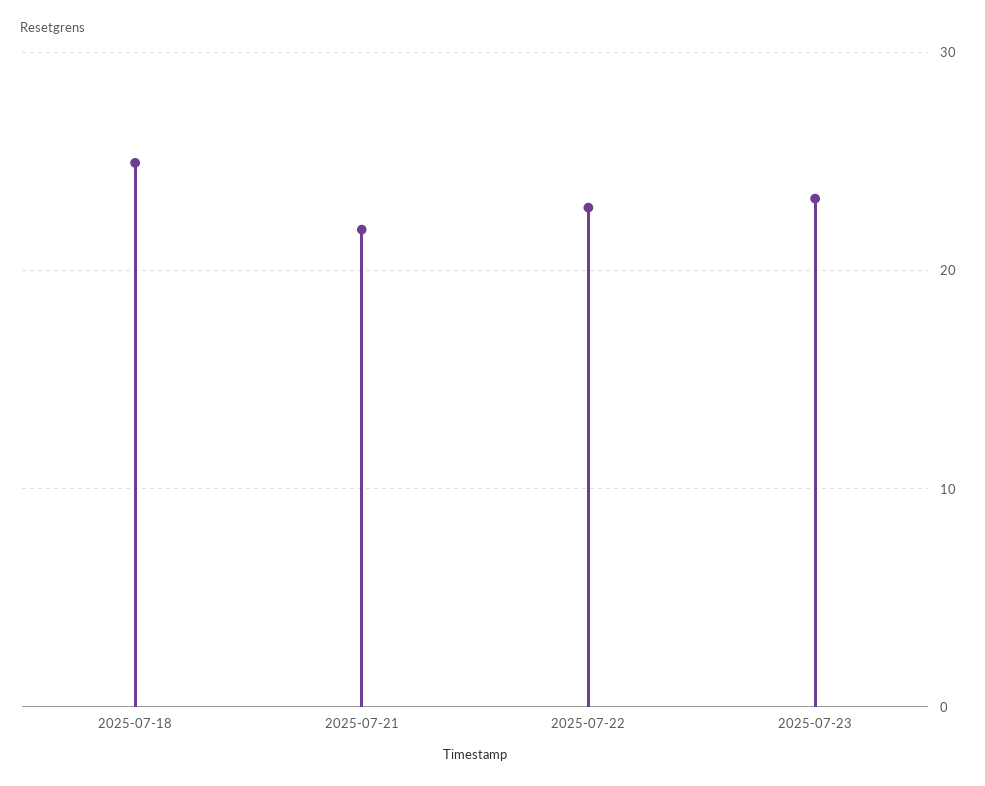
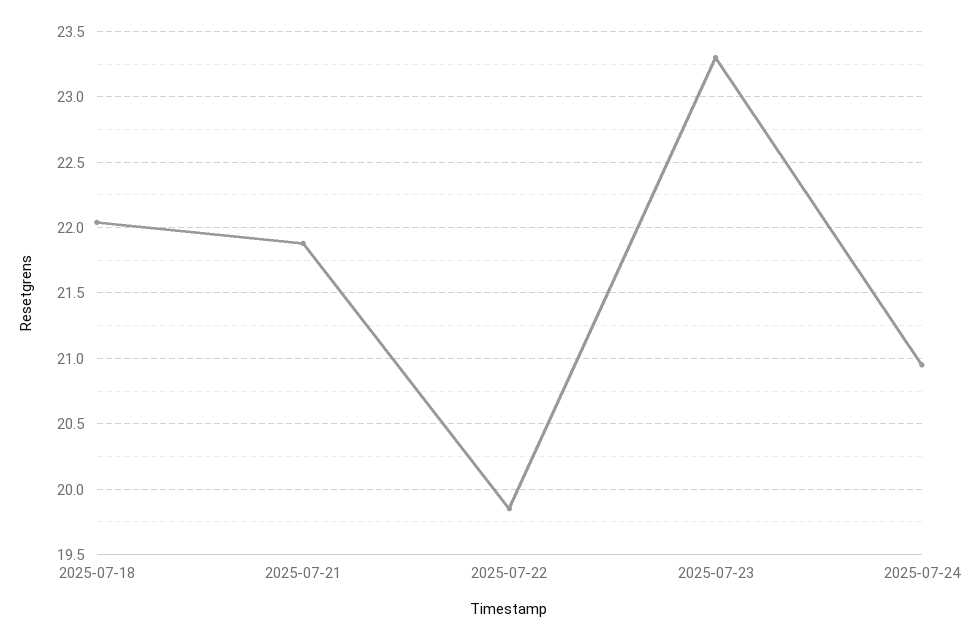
2025-07-18: 25 -> 22.05
2025-07-22: 23 -> 19.85
2025-07-24: none -> 20.95

